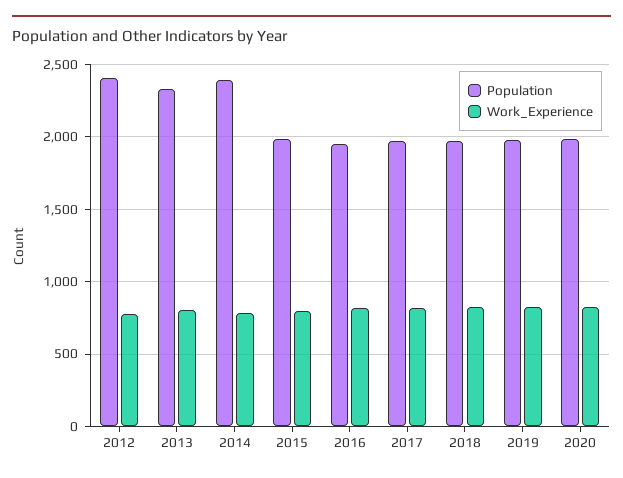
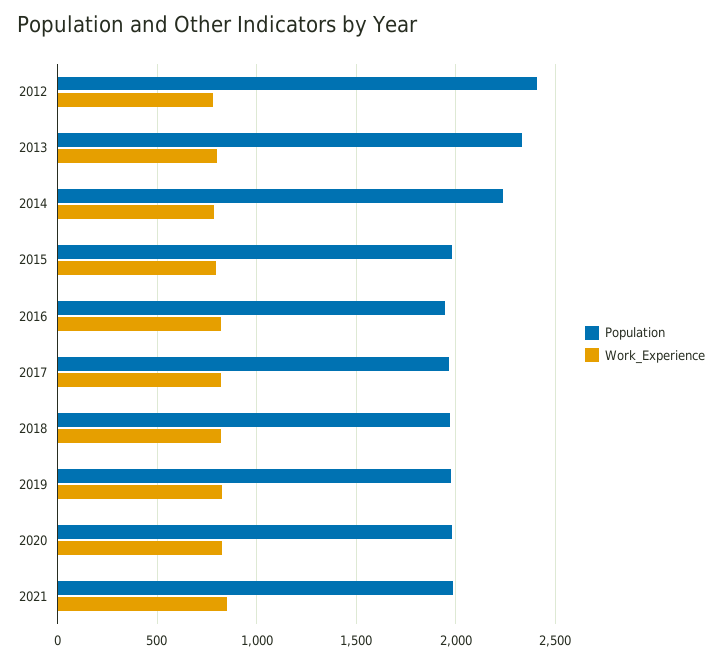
Population, 2014: 2400 -> 2250
Population, 2021: none -> 2000
Work_Experience, 2021: none -> 850

